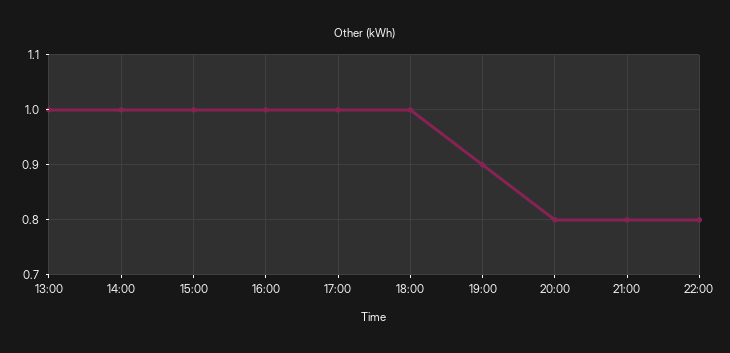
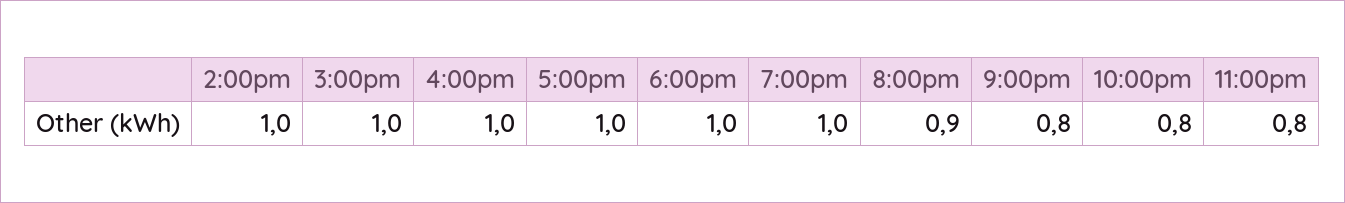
13:00: 1 -> none
19:00: 0.9 -> 1
20:00: 0.8 -> 0.9
11:00pm: none -> 0.8

